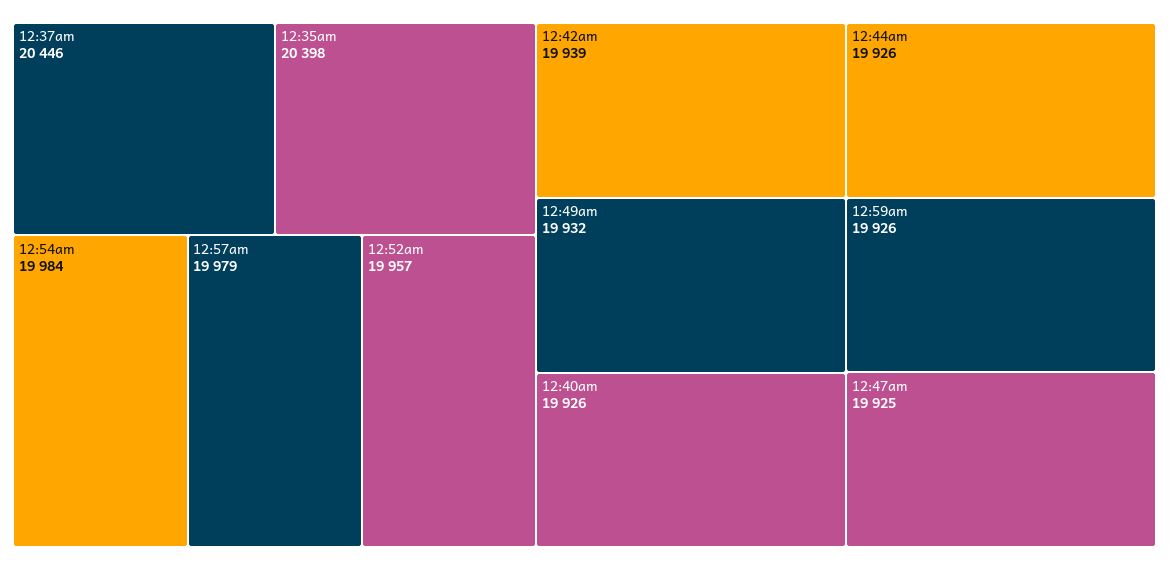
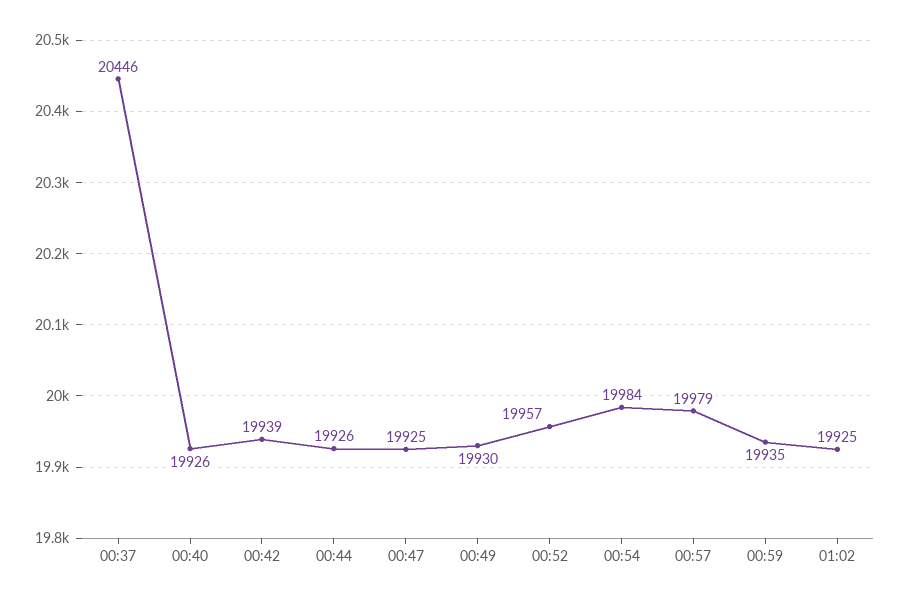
12:35am: 20398 -> none
12:49am: 19932 -> 19930
12:59am: 19926 -> 19935
01:02: none -> 19925

